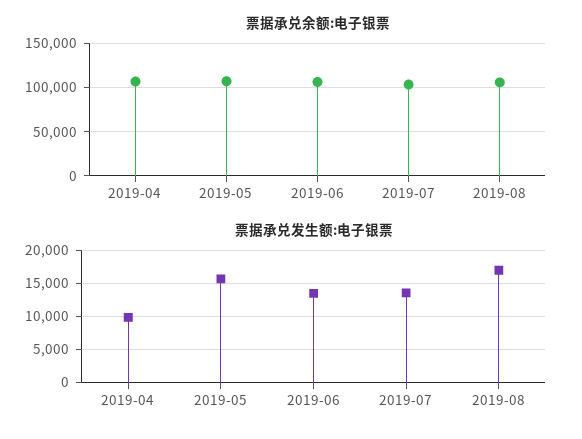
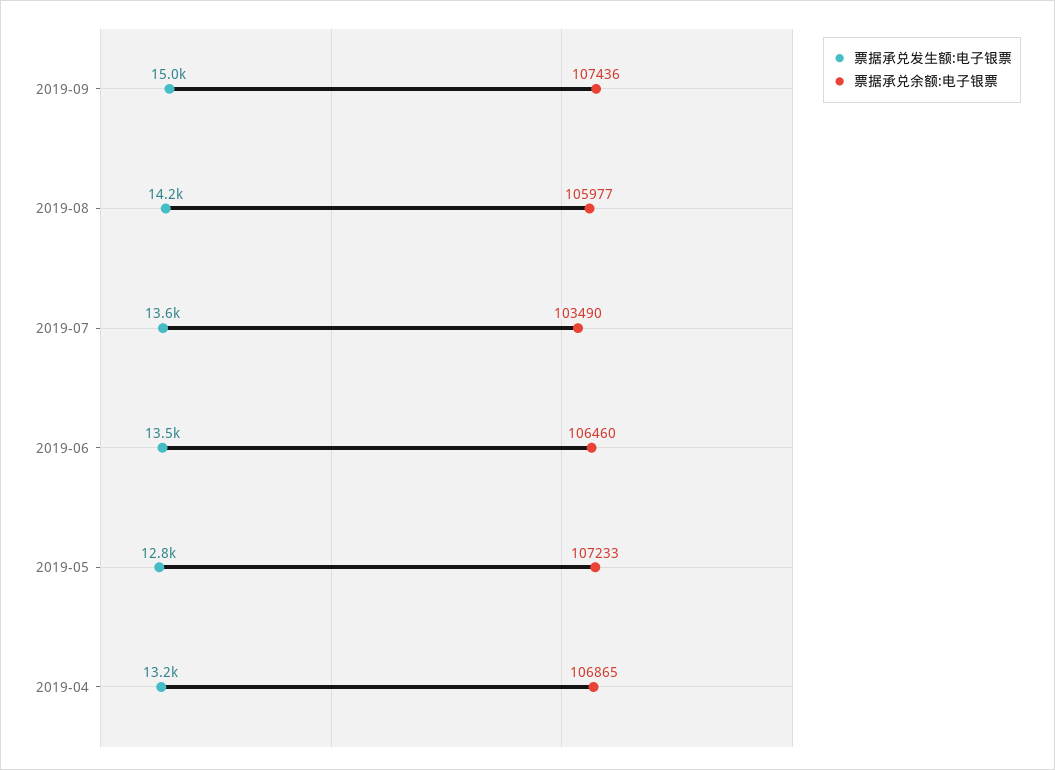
票据承兑发生额:电子银票, 2019-04: 10000 -> 13200
票据承兑发生额:电子银票, 2019-05: 16000 -> 12800
票据承兑发生额:电子银票, 2019-08: 17000 -> 14200
票据承兑发生额:电子银票, 2019-09: none -> 15000
票据承兑余额:电子银票, 2019-09: none -> 107436

